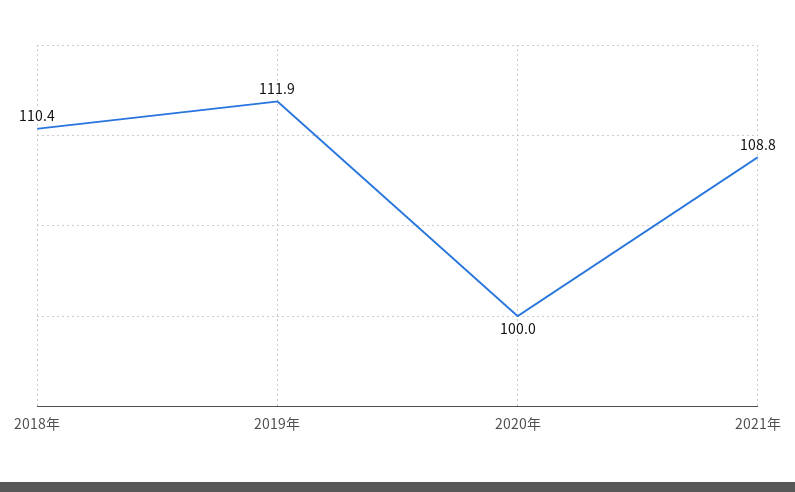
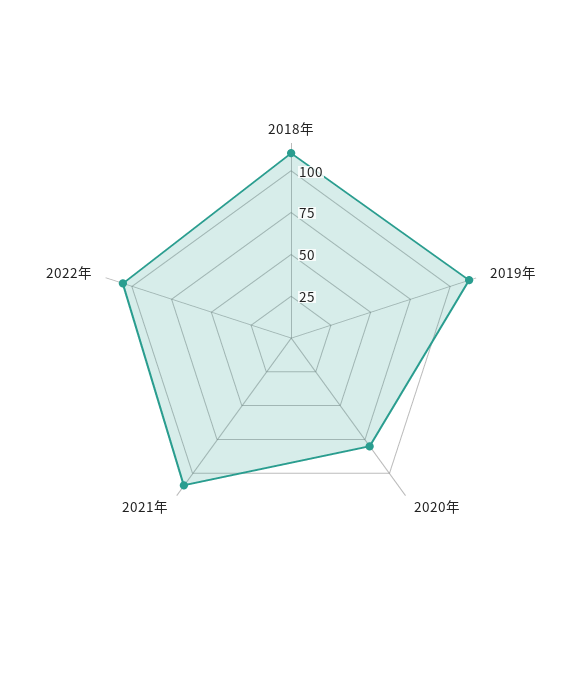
2020年: 100 -> 80
2022年: none -> 105

